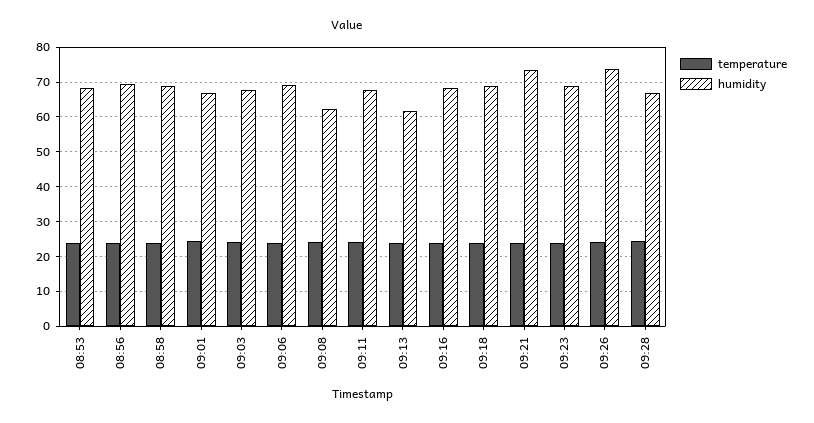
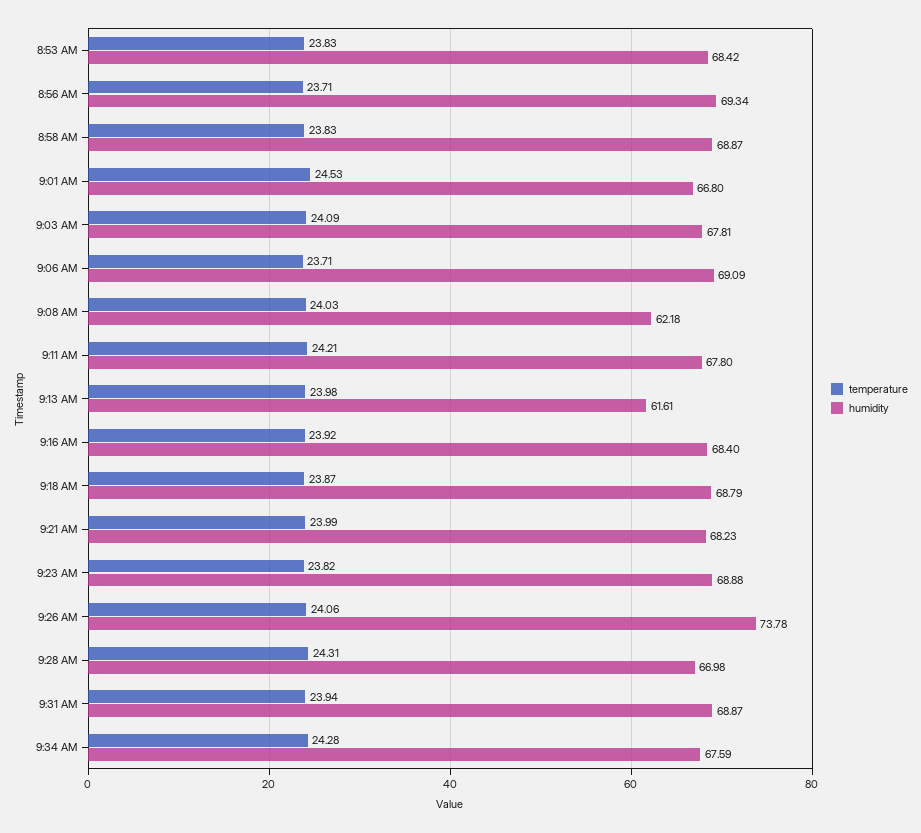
humidity, 09:21: 74 -> 68.23
temperature, 9:31 AM: none -> 23.94
humidity, 9:31 AM: none -> 68.87
temperature, 9:34 AM: none -> 24.28
humidity, 9:34 AM: none -> 67.59

